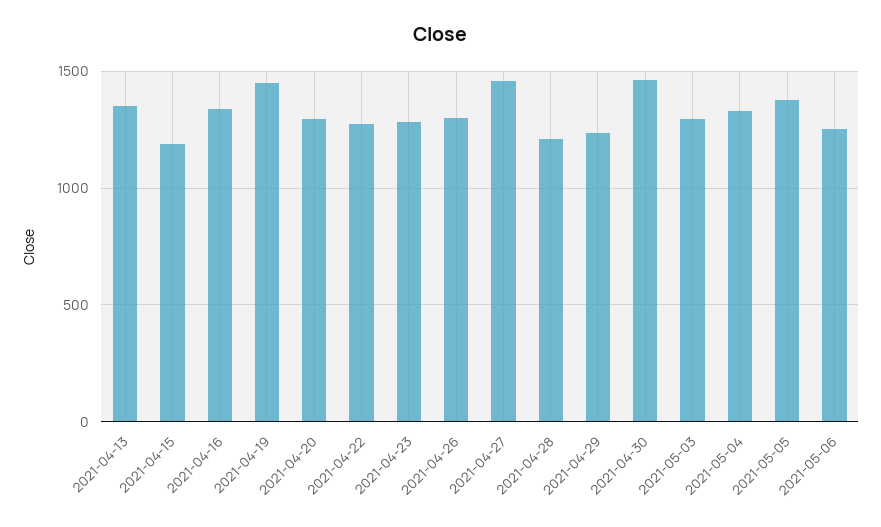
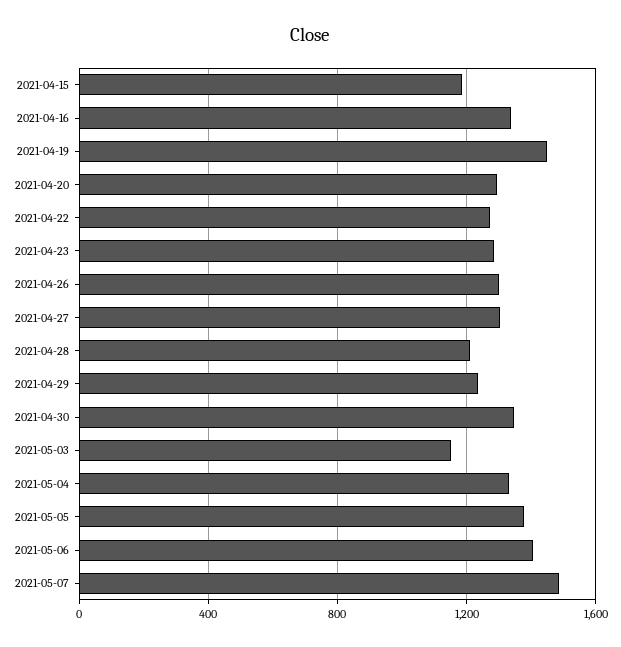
2021-04-13: 1350 -> none
2021-04-27: 1450 -> 1300
2021-04-30: 1450 -> 1350
2021-05-03: 1300 -> 1150
2021-05-06: 1250 -> 1400
2021-05-07: none -> 1500

